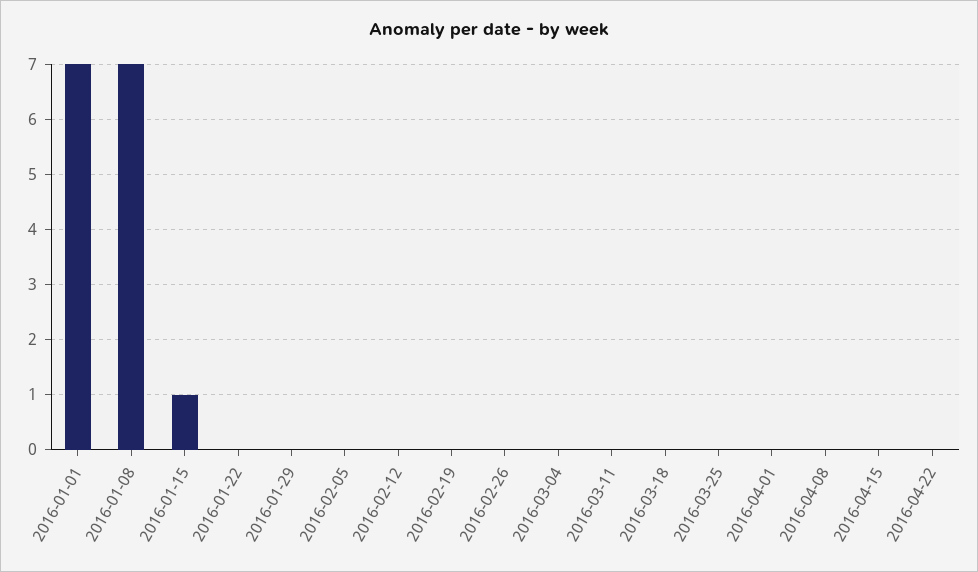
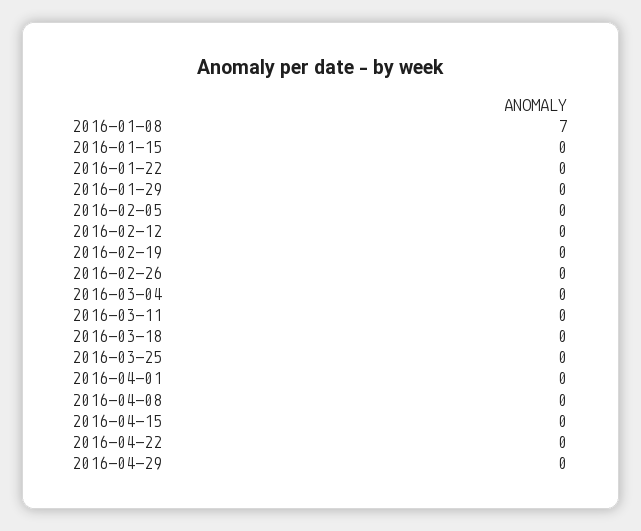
2016-01-01: 7 -> none
2016-01-15: 1 -> 0
2016-04-29: none -> 0

